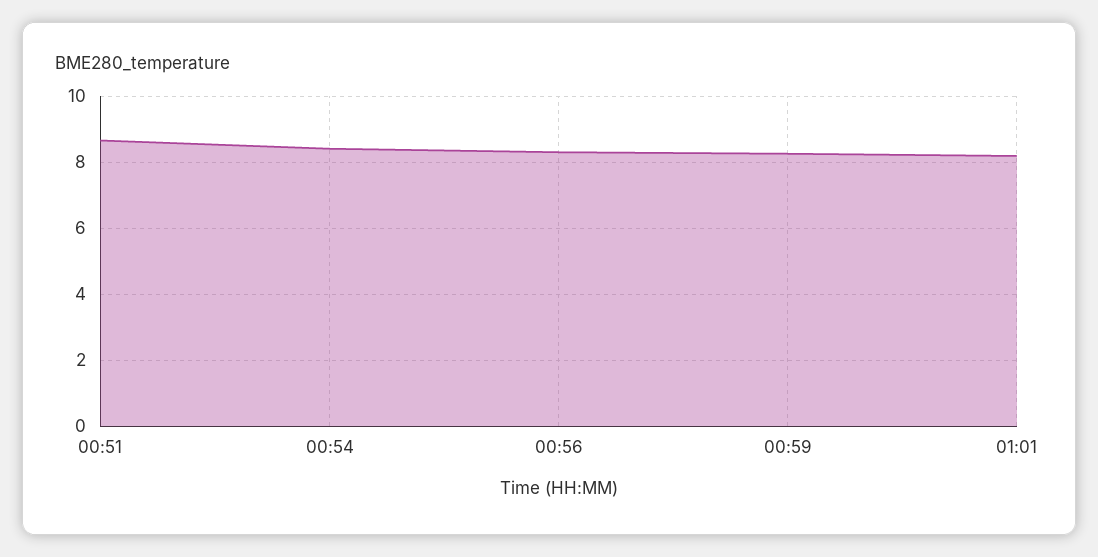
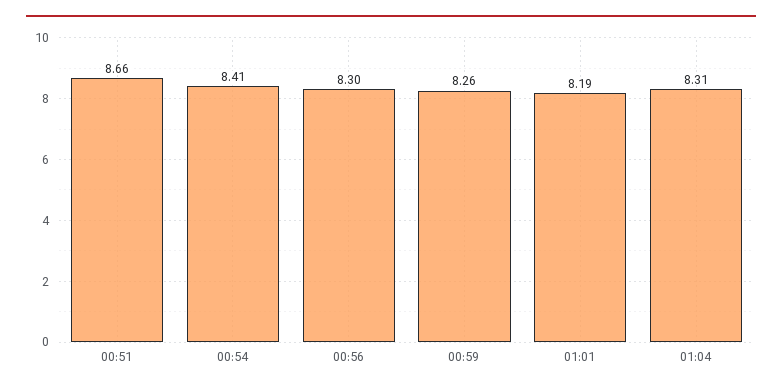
01:04: none -> 8.31

